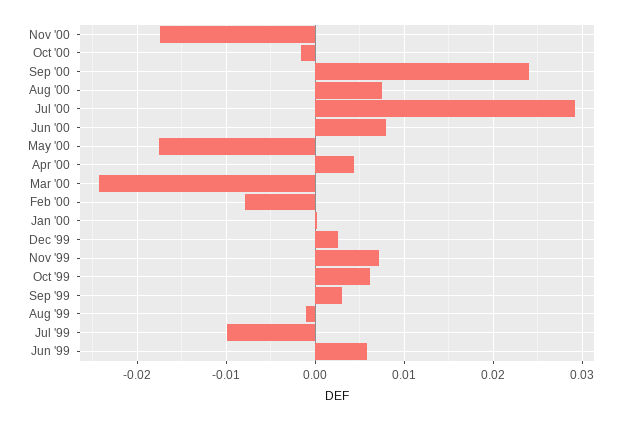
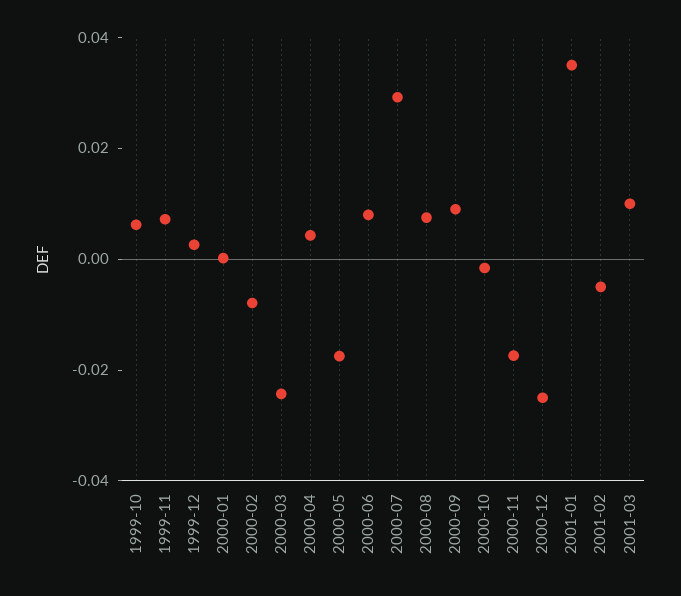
Sep '00: 0.024 -> 0.01
Sep '99: 0.003 -> none
Aug '99: -0.001 -> none
Jul '99: -0.01 -> none
Jun '99: 0.006 -> none
2000-12: none -> -0.025
2001-01: none -> 0.035
2001-02: none -> -0.005
2001-03: none -> 0.01

